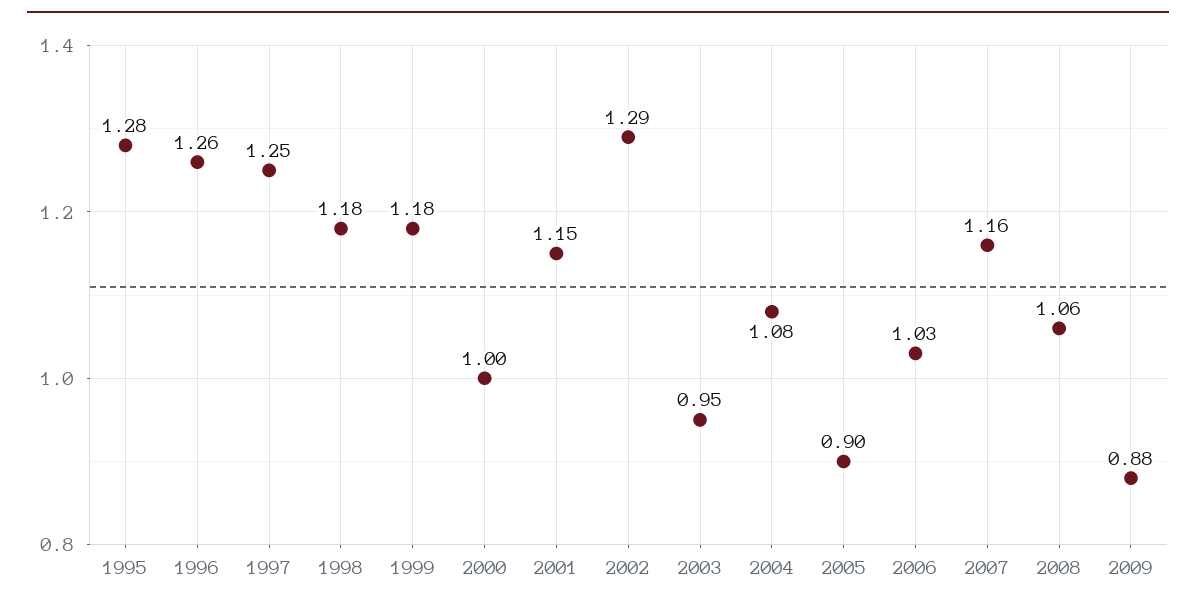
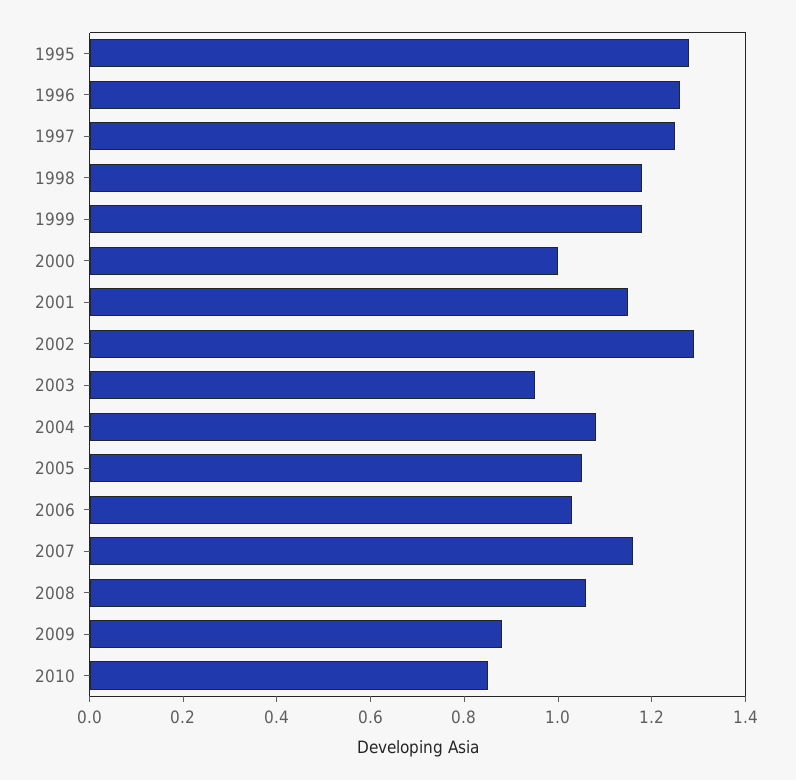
2005: 0.9 -> 1.05
2010: none -> 0.85

